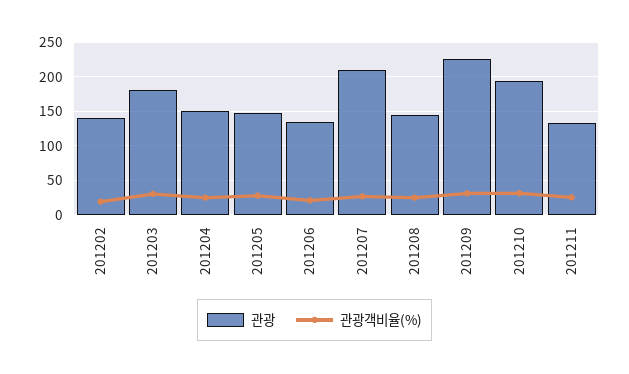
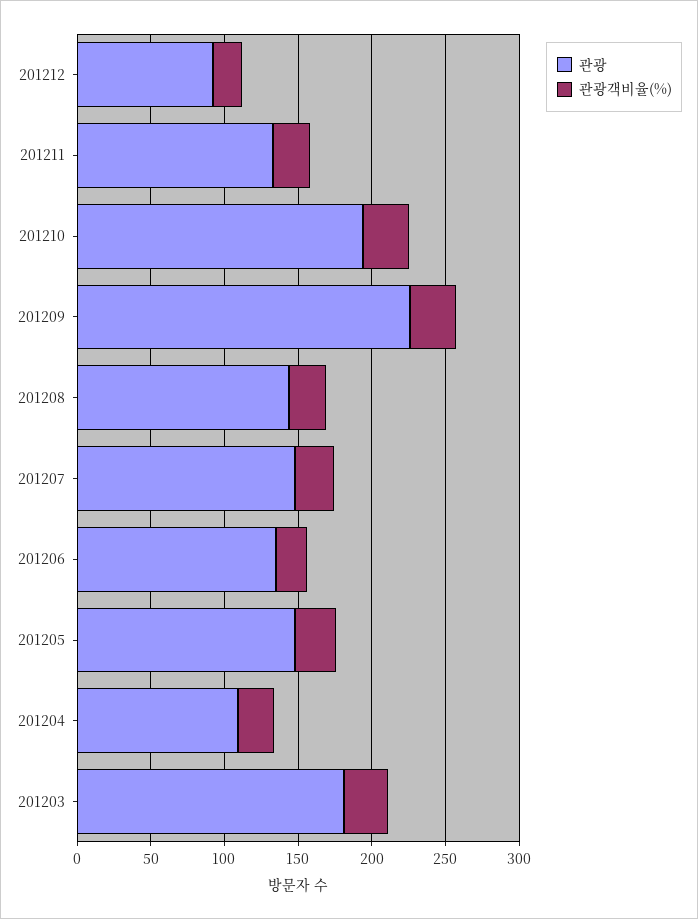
관광, 201202: 140 -> none
관광객비율(%), 201202: 20 -> none
관광, 201204: 150 -> 110
관광, 201207: 210 -> 150
관광, 201212: none -> 90
관광객비율(%), 201212: none -> 20

